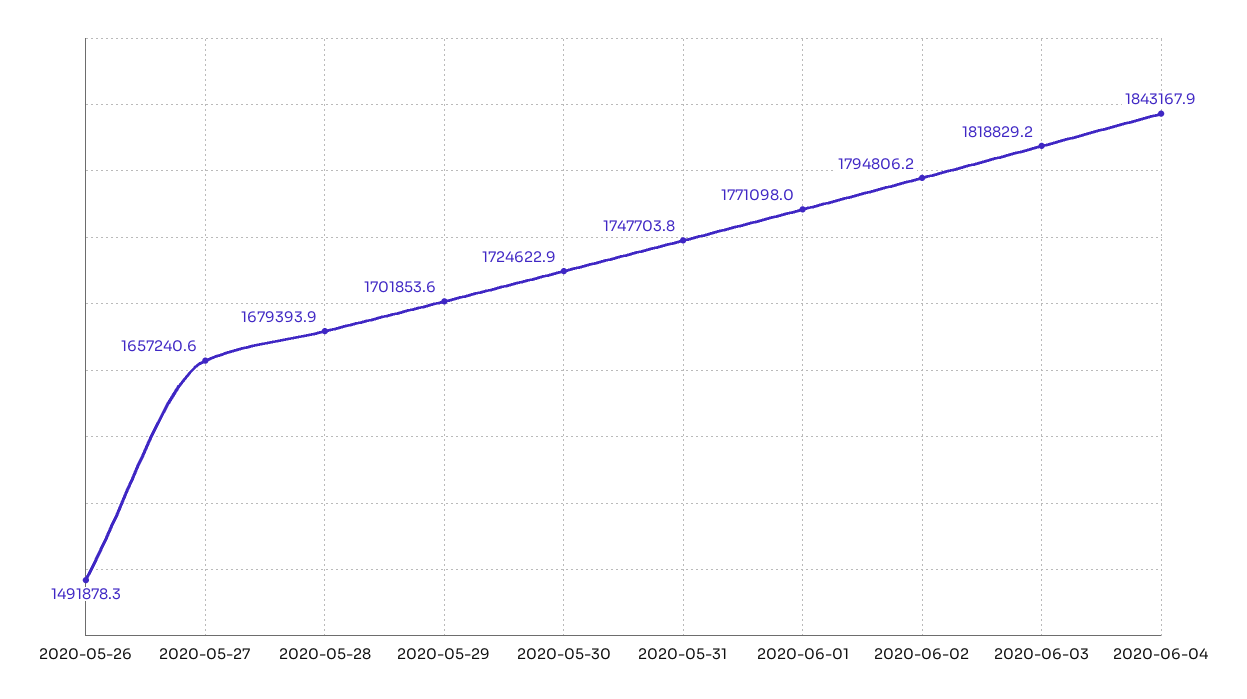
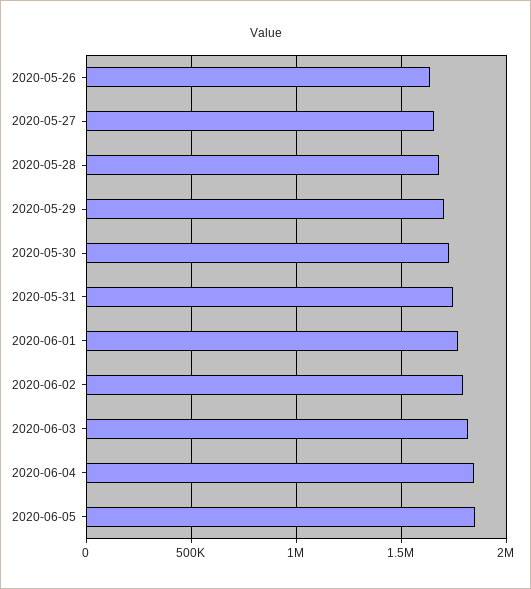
2020-05-26: 1491878.3 -> 1650000
2020-06-05: none -> 1850000

